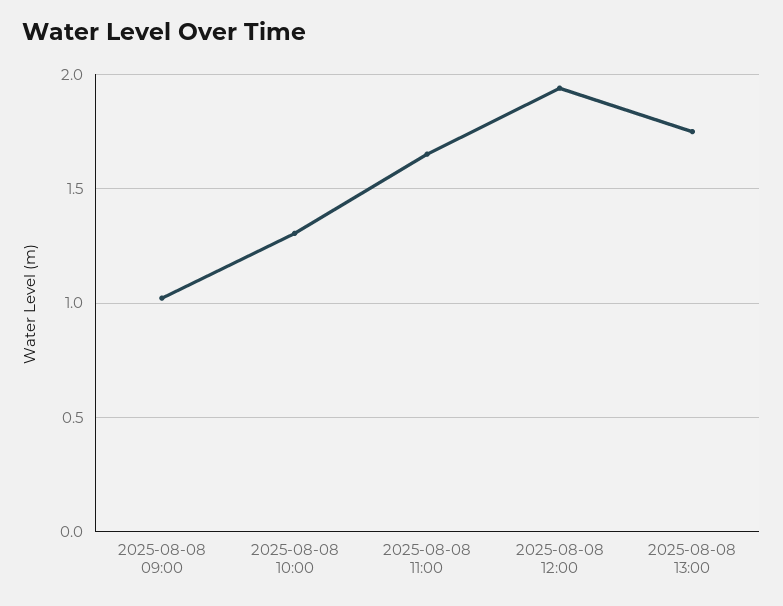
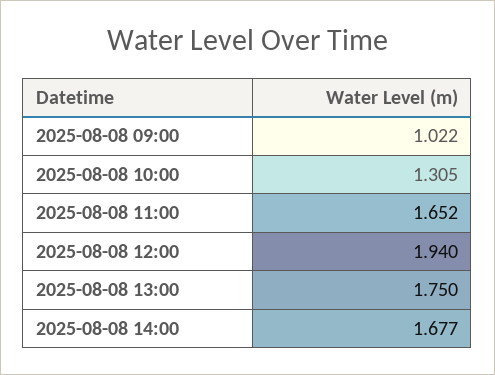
2025-08-08 14:00: none -> 1.677

